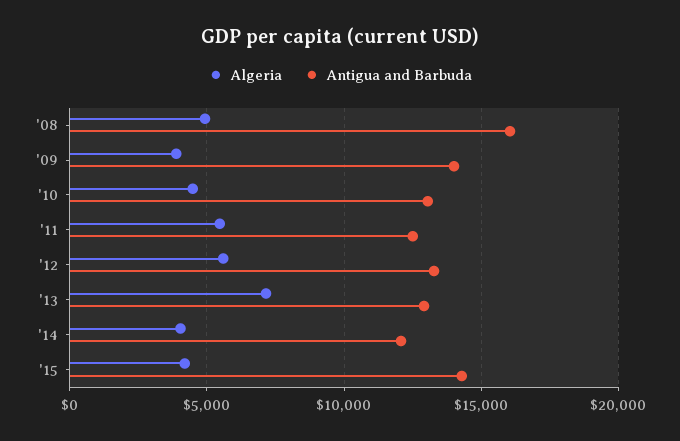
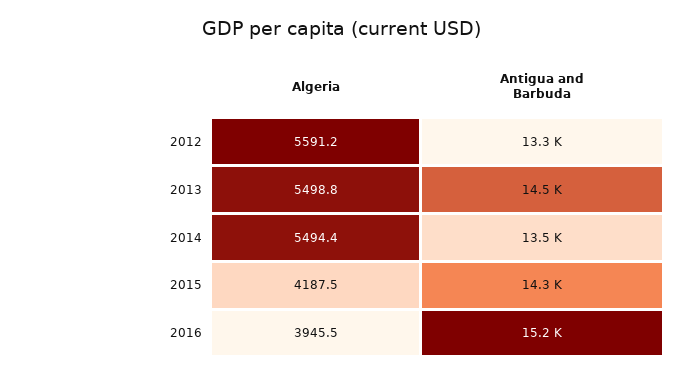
Algeria, '08: 5000 -> none
Antigua and Barbuda, '08: 16000 -> none
Algeria, '09: 4000 -> none
Antigua and Barbuda, '09: 14000 -> none
Algeria, '10: 4500 -> none
Antigua and Barbuda, '10: 13000 -> none
Algeria, '11: 5500 -> none
Antigua and Barbuda, '11: 12500 -> none
Algeria, '13: 7000 -> 5498.8
Antigua and Barbuda, '13: 13000 -> 14500
Algeria, '14: 4000 -> 5494.4
Antigua and Barbuda, '14: 12000 -> 13500
Algeria, 2016: none -> 3945.5
Antigua and Barbuda, 2016: none -> 15200

